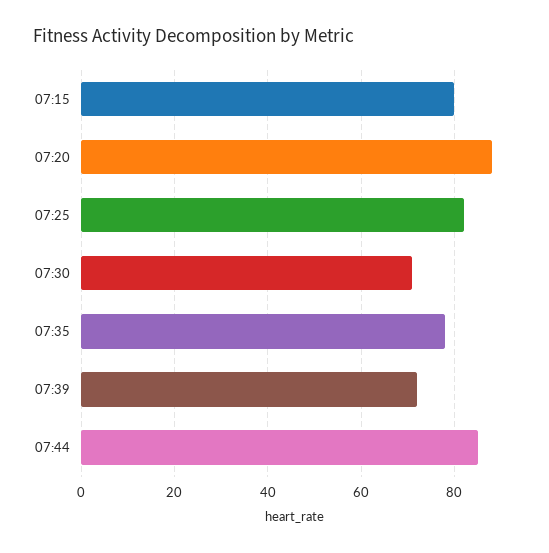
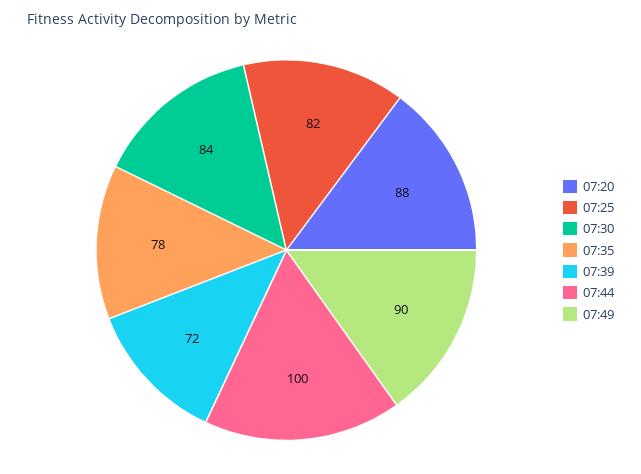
07:15: 80 -> none
07:30: 70 -> 84
07:44: 85 -> 100
07:49: none -> 90

